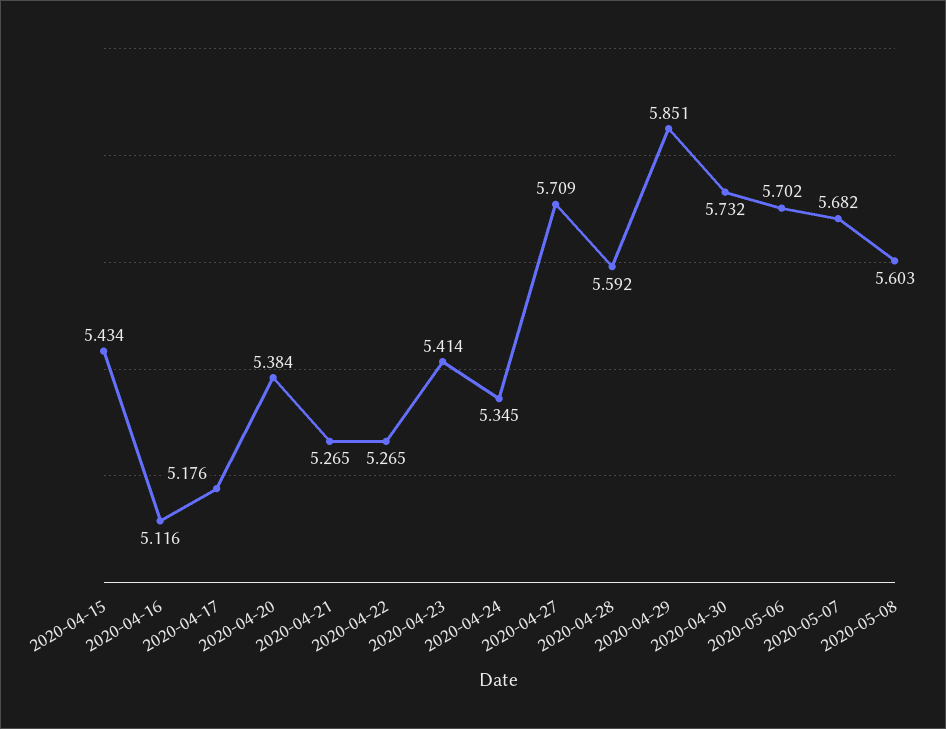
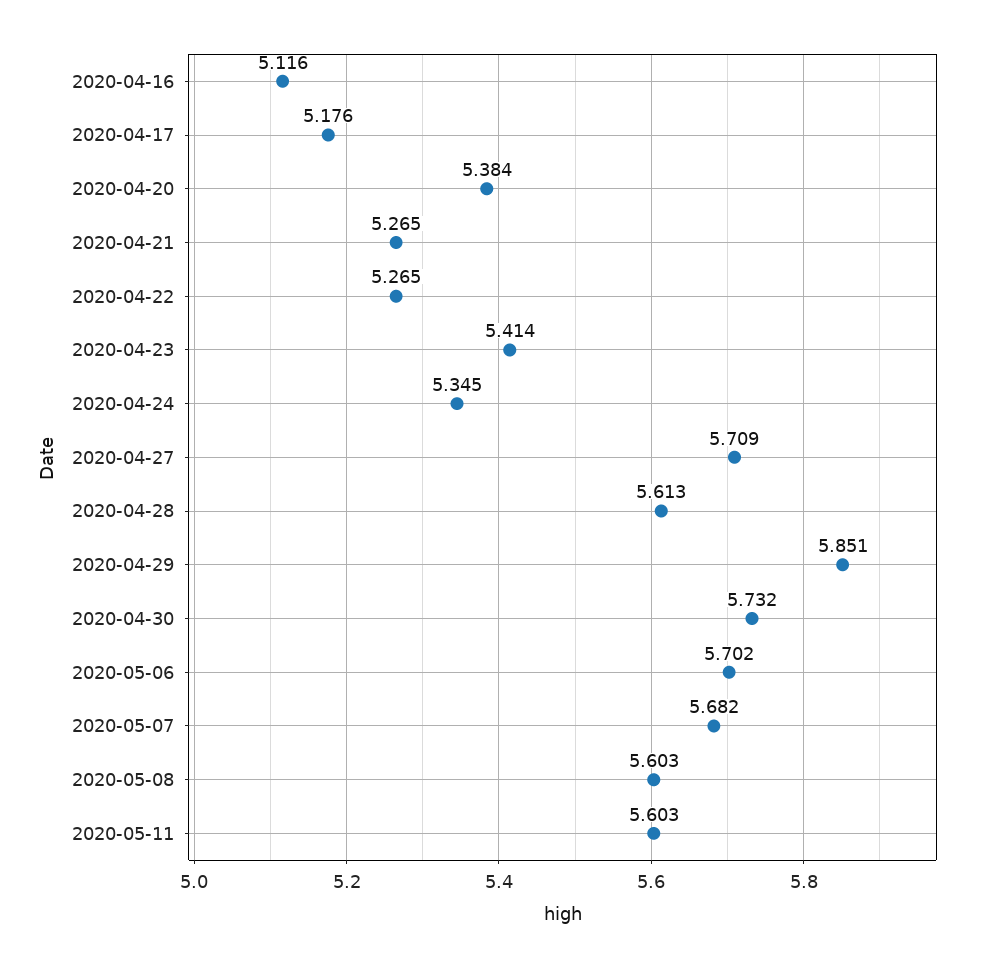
2020-04-15: 5.434 -> none
2020-04-28: 5.592 -> 5.613
2020-05-11: none -> 5.603

